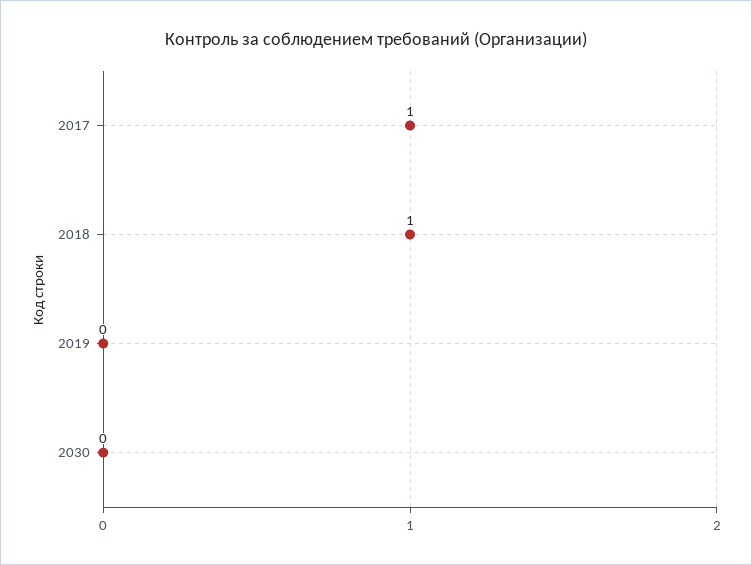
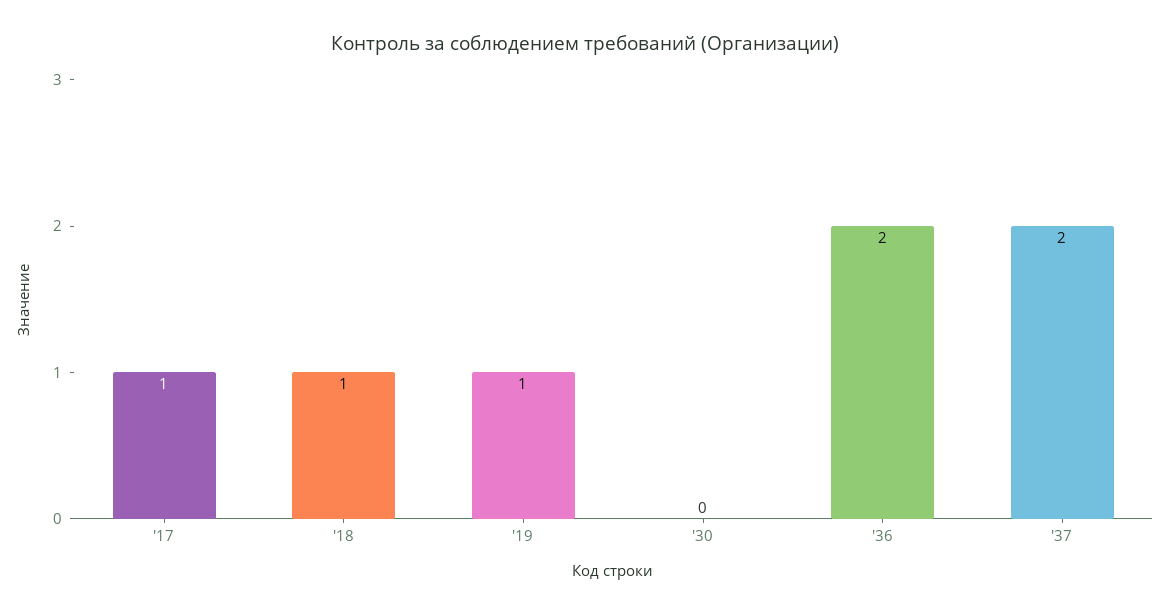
2019: 0 -> 1
'36: none -> 2
'37: none -> 2

